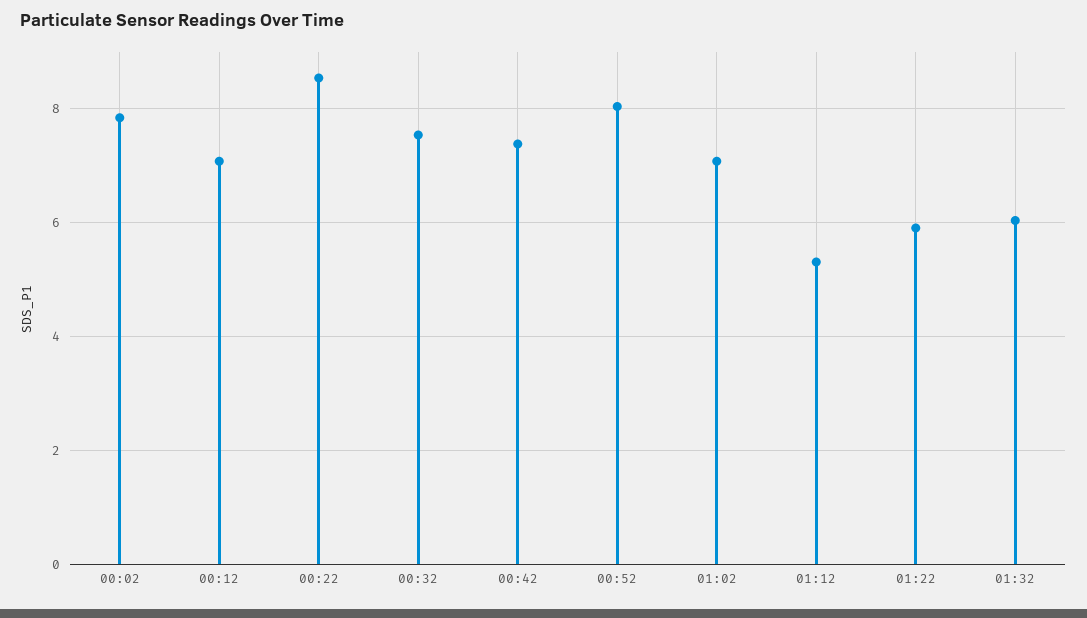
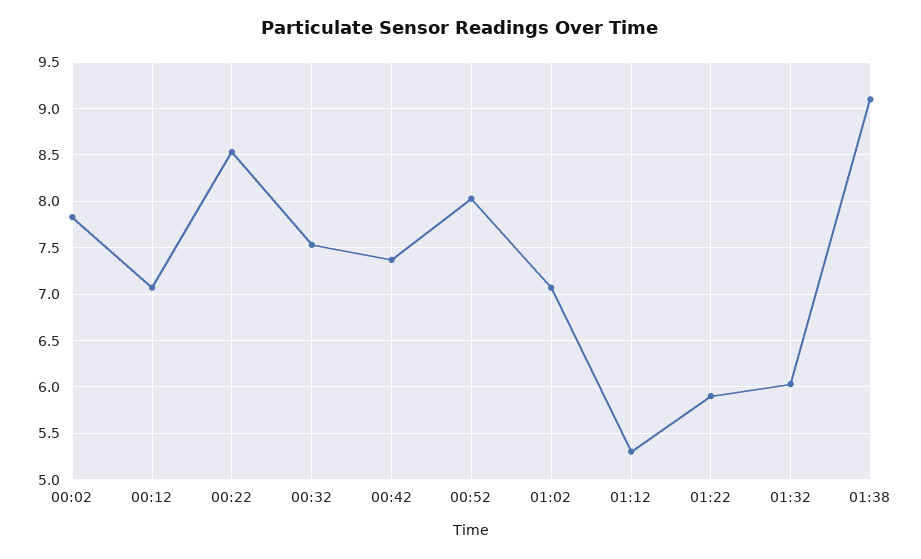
01:38: none -> 9.1

